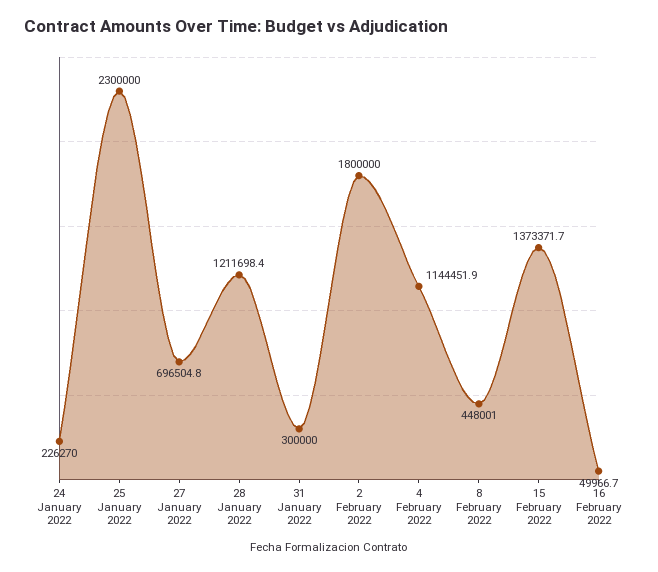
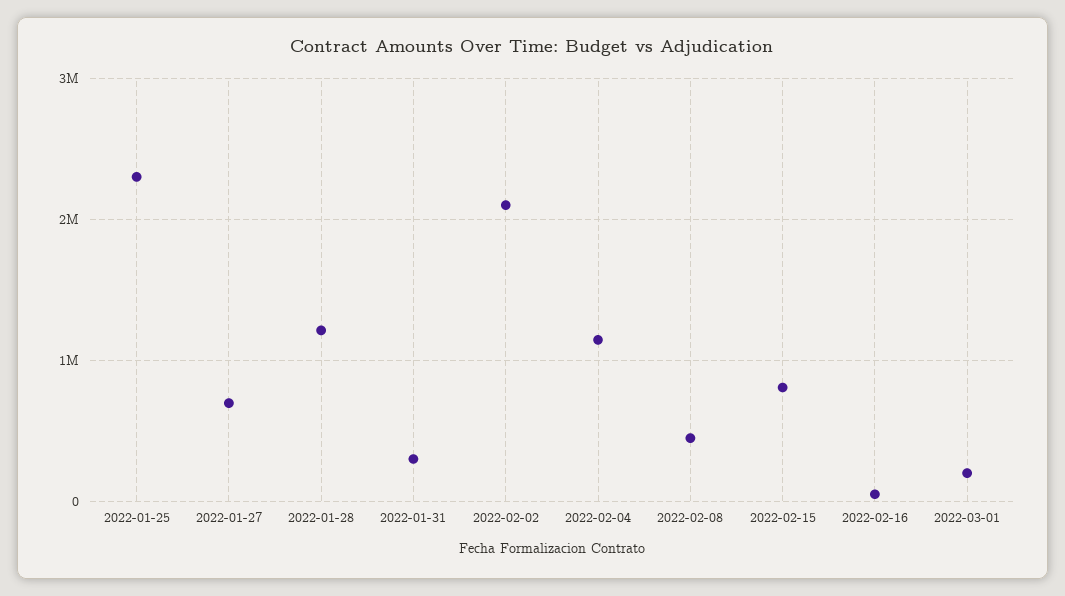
24 January 2022: 226270 -> none
2 February 2022: 1800000 -> 2100000
15 February 2022: 1373371.7 -> 800000
2022-03-01: none -> 200000

